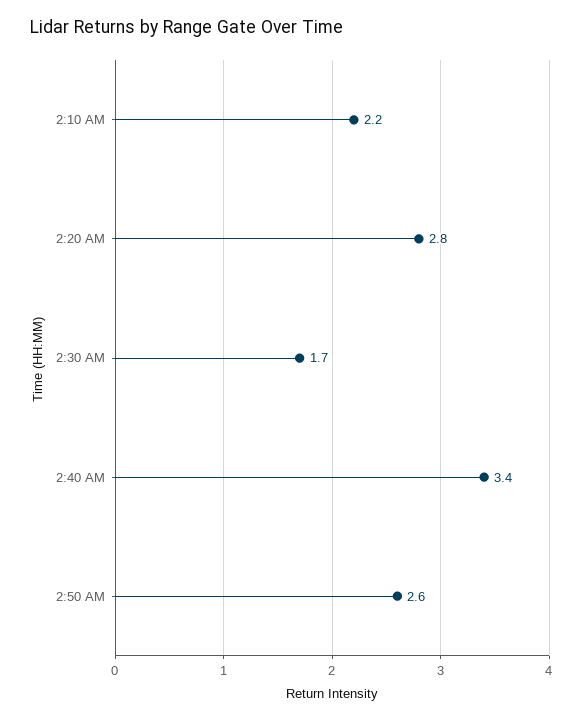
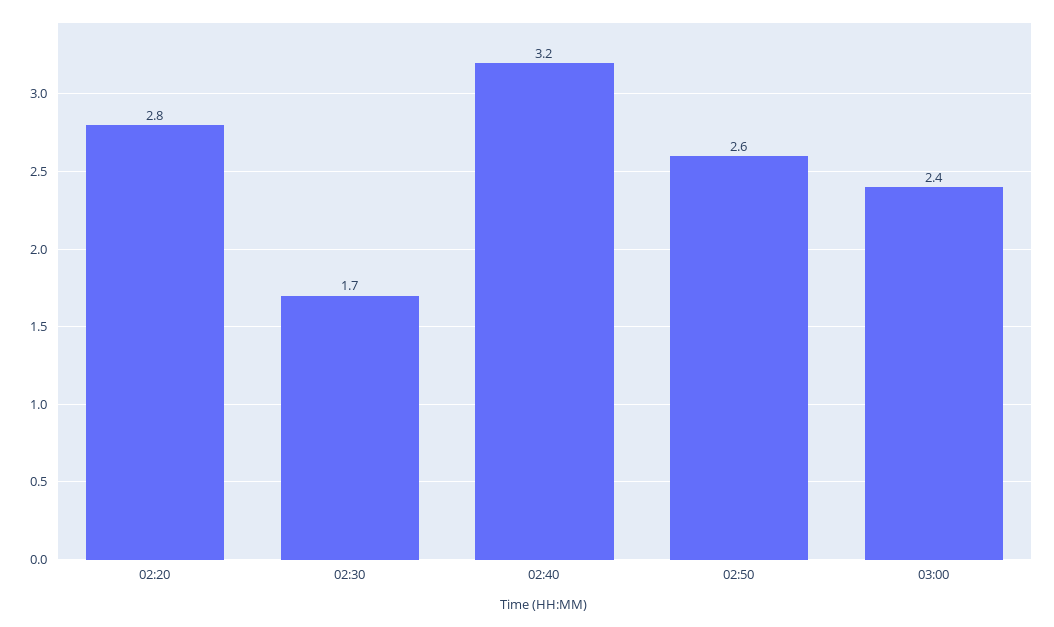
2:10 AM: 2.2 -> none
2:40 AM: 3.4 -> 3.2
03:00: none -> 2.4

